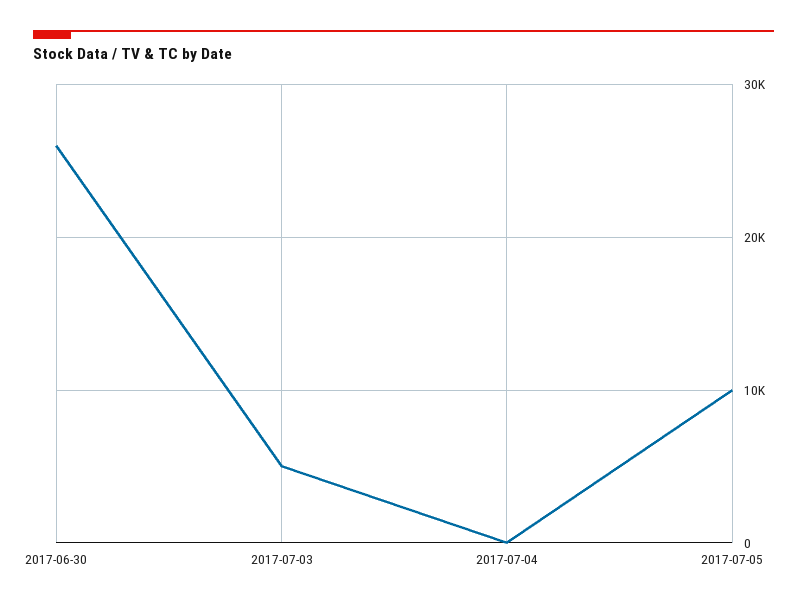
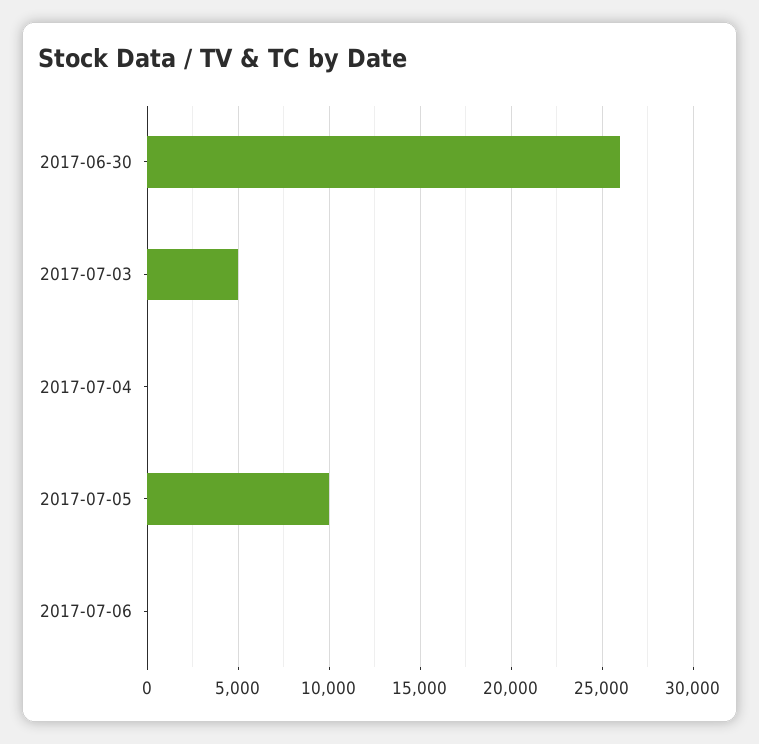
2017-07-06: none -> 0

